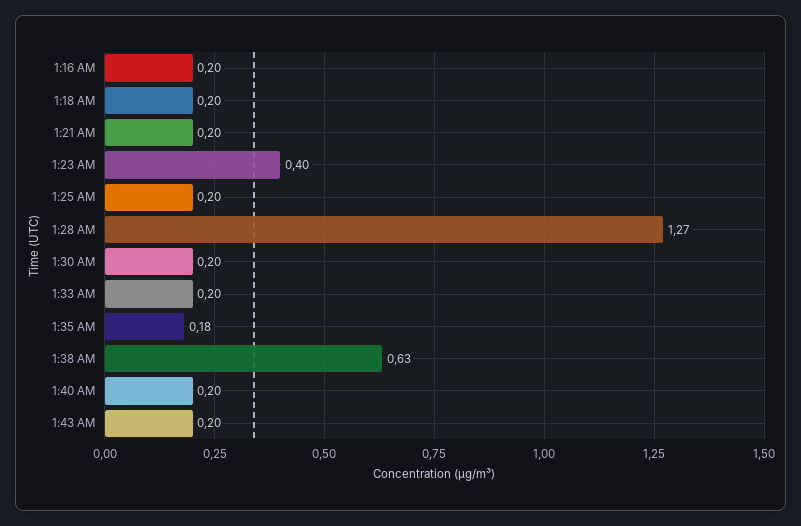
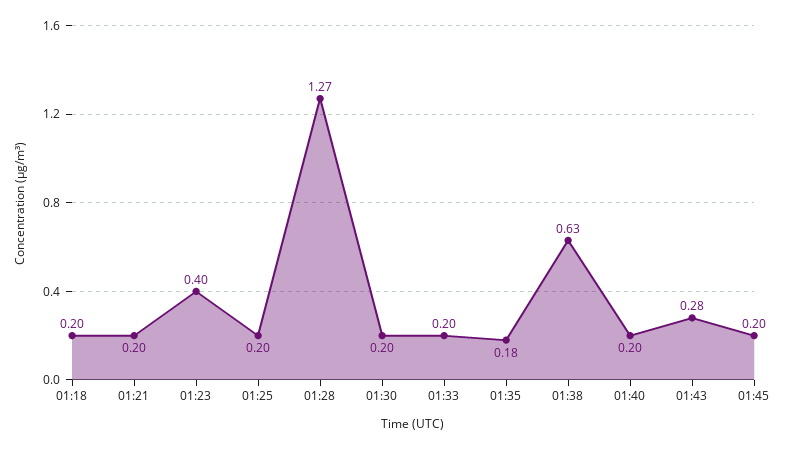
1:16 AM: 0.2 -> none
1:43 AM: 0.2 -> 0.28
01:45: none -> 0.2

